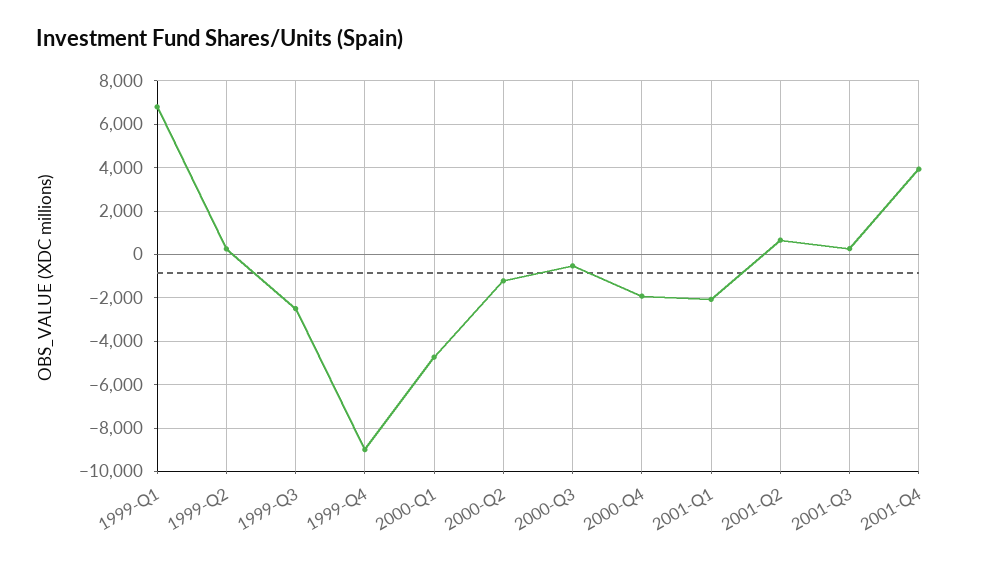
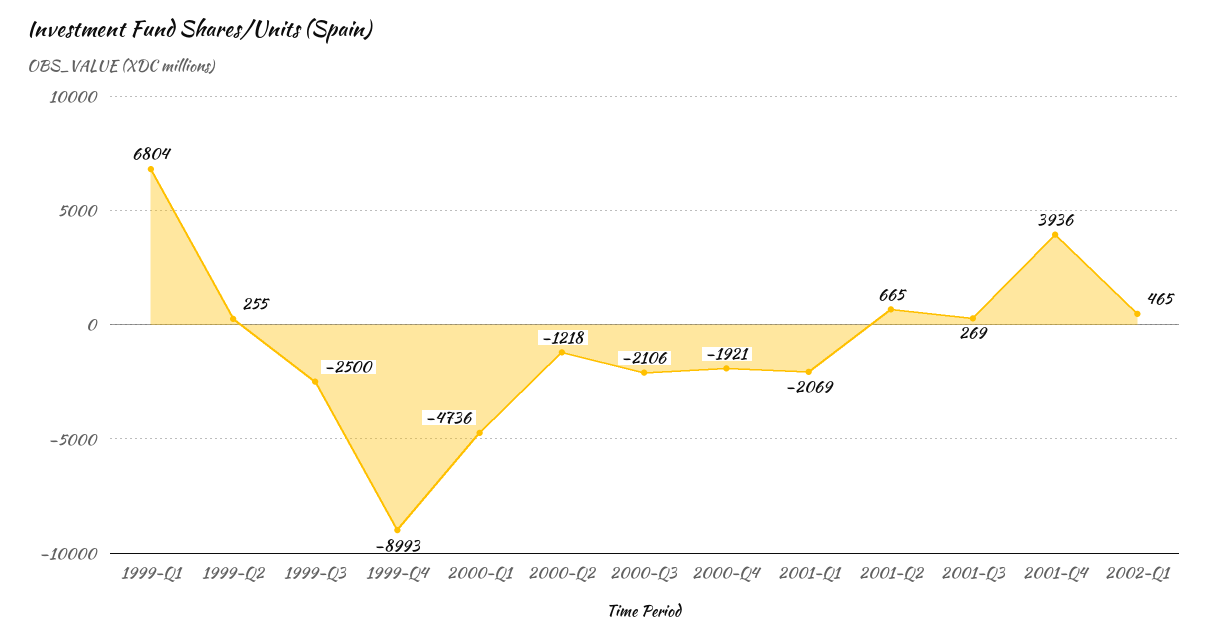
2000-Q3: -500 -> -2106
2002-Q1: none -> 465

